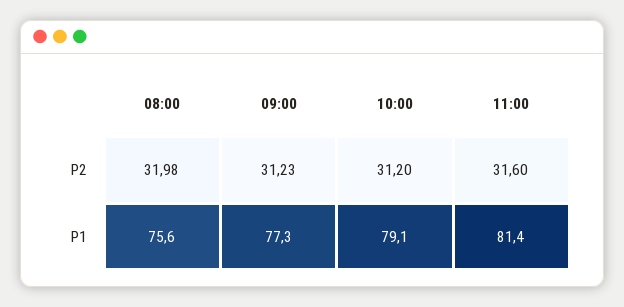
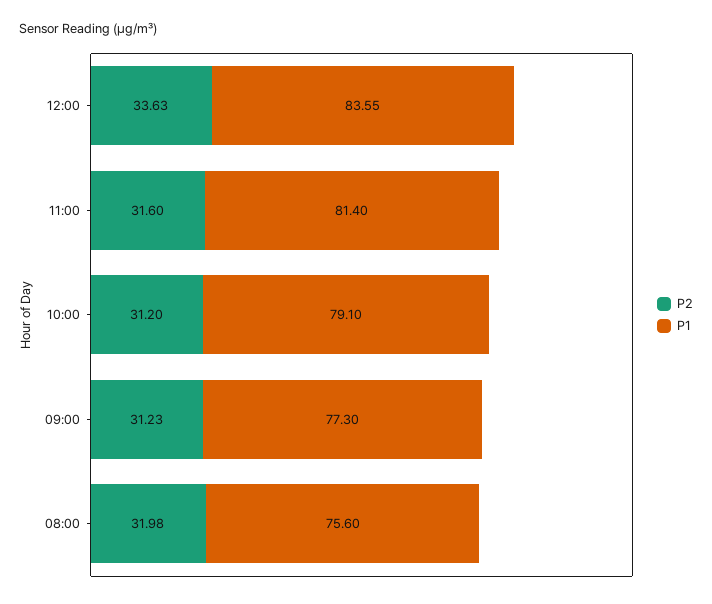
P2, 12:00: none -> 33.63
P1, 12:00: none -> 83.55

